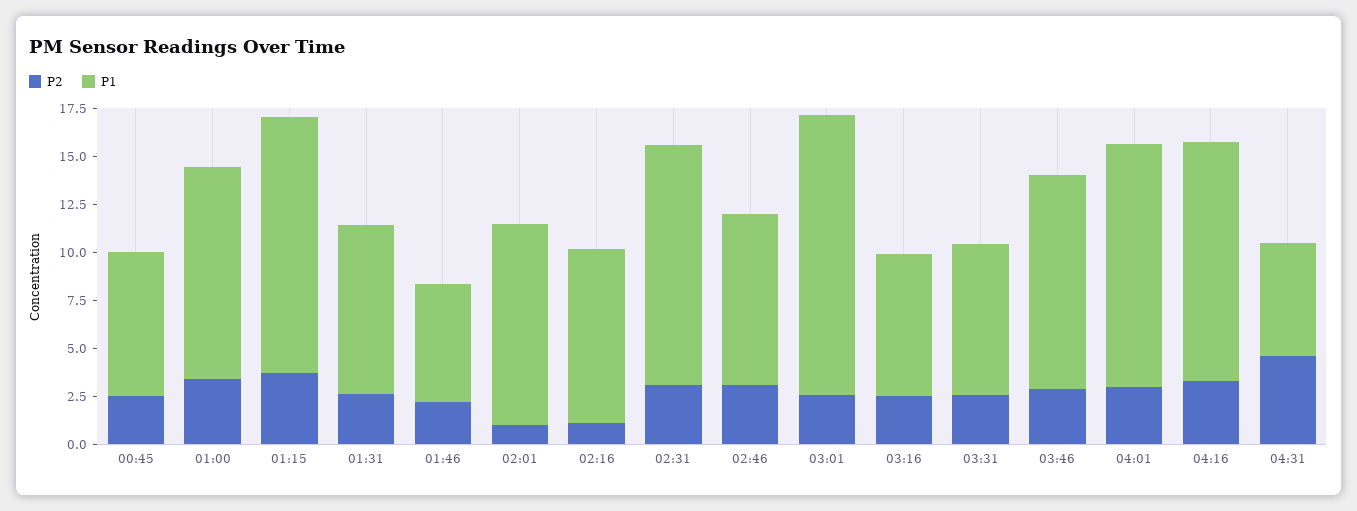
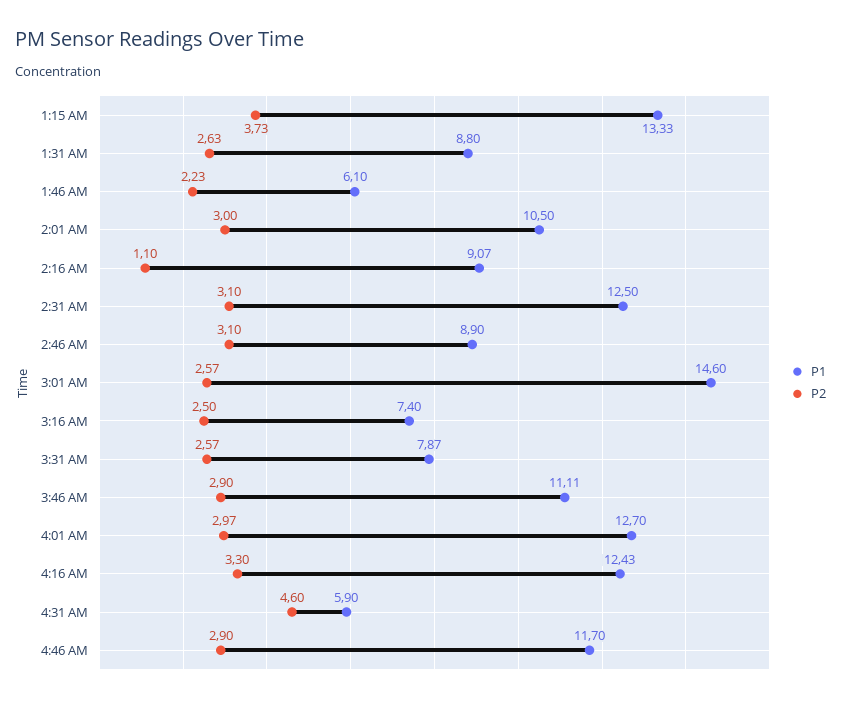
P2, 00:45: 2.5 -> none
P1, 00:45: 7.5 -> none
P2, 01:00: 3.5 -> none
P1, 01:00: 11 -> none
P2, 02:01: 1 -> 3
P1, 4:46 AM: none -> 11.7
P2, 4:46 AM: none -> 2.9

